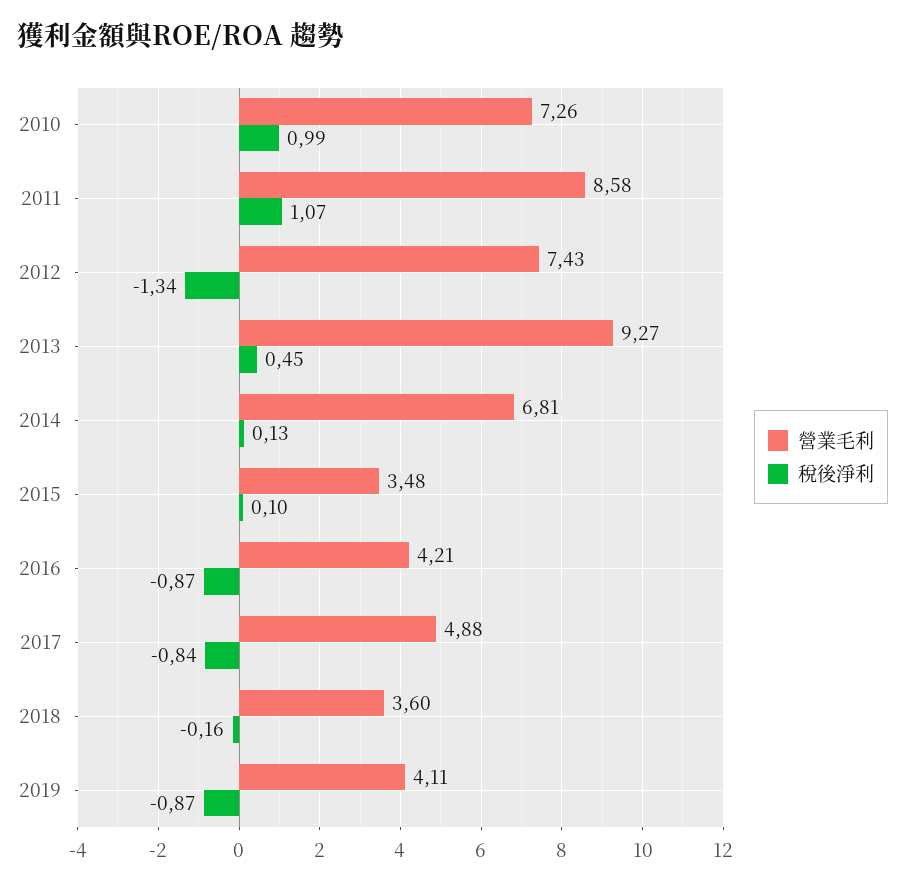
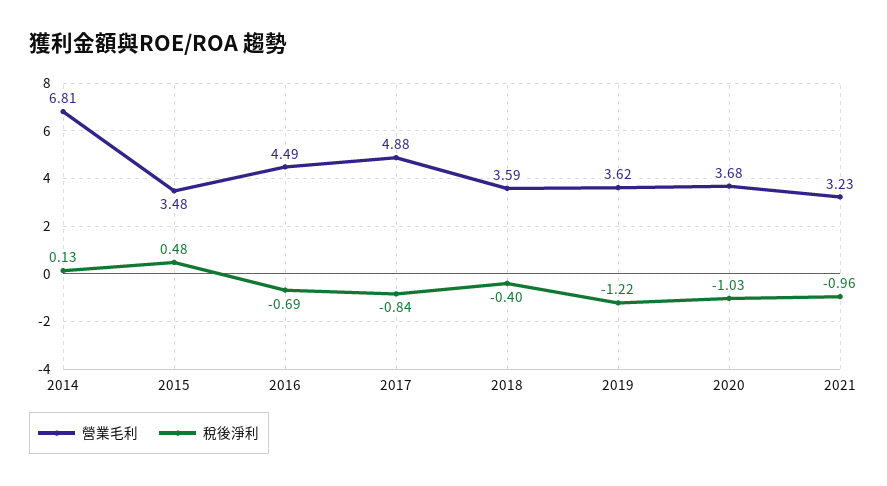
營業毛利, 2010: 7.26 -> none
稅後淨利, 2010: 0.99 -> none
營業毛利, 2011: 8.58 -> none
稅後淨利, 2011: 1.07 -> none
營業毛利, 2012: 7.43 -> none
稅後淨利, 2012: -1.34 -> none
營業毛利, 2013: 9.27 -> none
稅後淨利, 2013: 0.45 -> none
稅後淨利, 2015: 0.1 -> 0.48
營業毛利, 2016: 4.21 -> 4.49
稅後淨利, 2016: -0.87 -> -0.69
營業毛利, 2018: 3.6 -> 3.59
稅後淨利, 2018: -0.16 -> -0.4
營業毛利, 2019: 4.11 -> 3.62
稅後淨利, 2019: -0.87 -> -1.22
營業毛利, 2020: none -> 3.68
稅後淨利, 2020: none -> -1.03
營業毛利, 2021: none -> 3.23
稅後淨利, 2021: none -> -0.96

